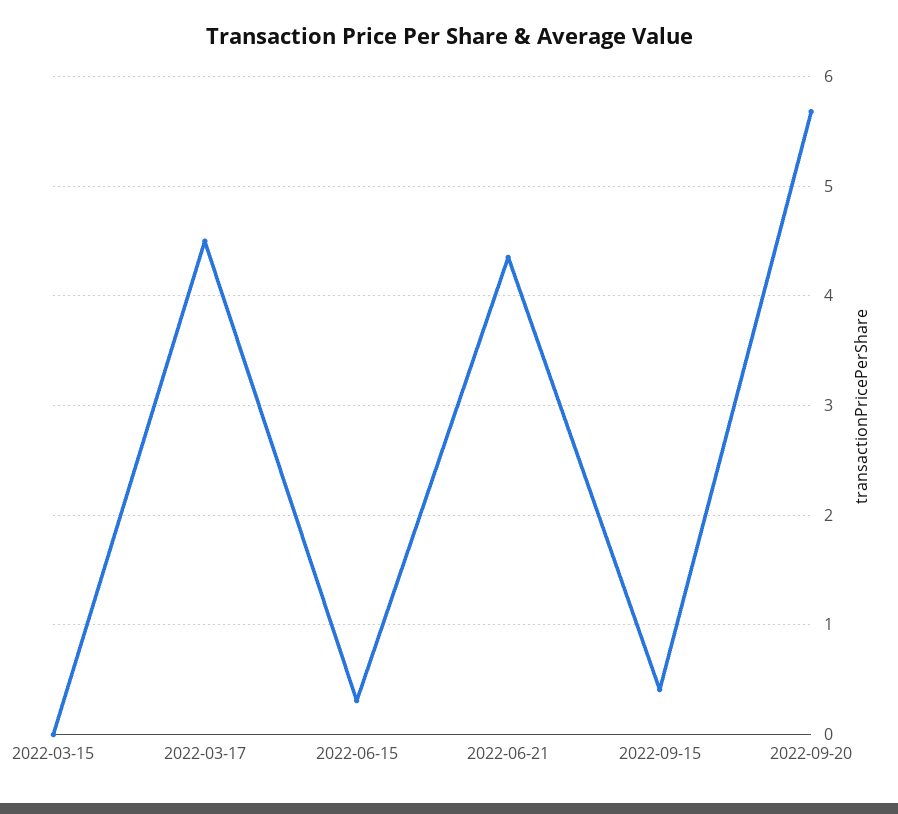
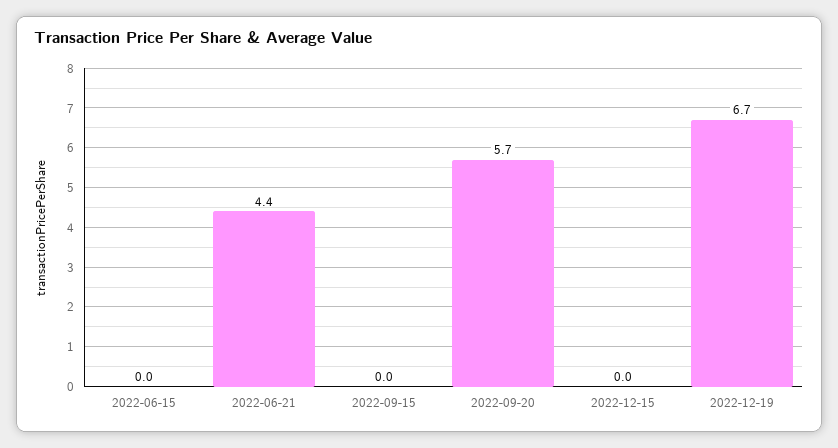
2022-03-15: 0 -> none
2022-03-17: 4.5 -> none
2022-06-15: 0.3 -> 0
2022-09-15: 0.4 -> 0
2022-12-15: none -> 0
2022-12-19: none -> 6.7

